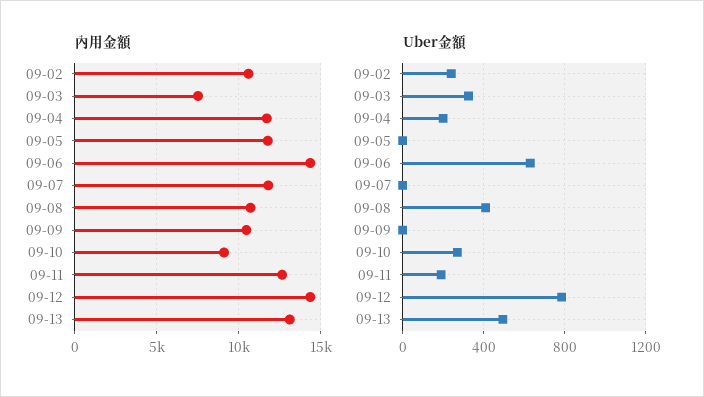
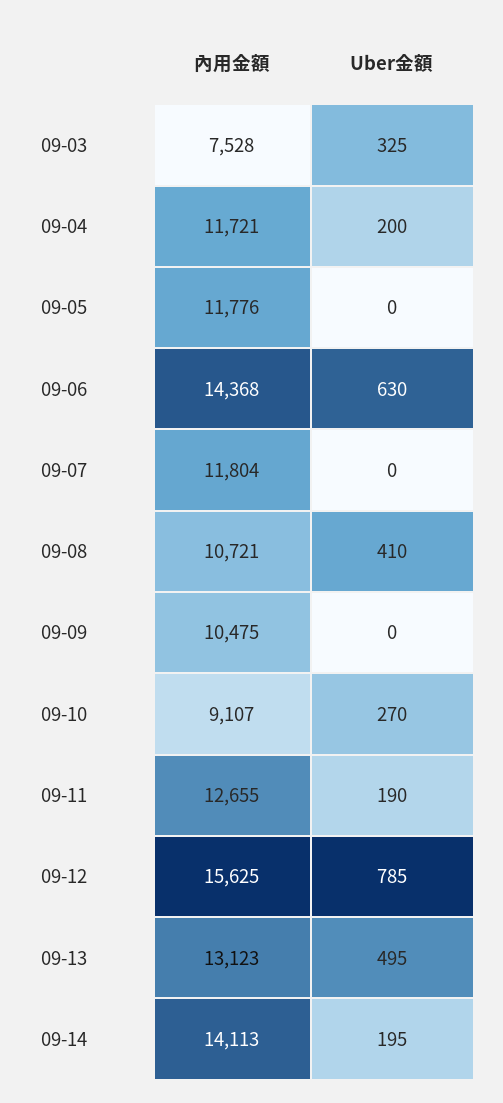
內用金額, 09-02: 10500 -> none
內用金額, 09-12: 14500 -> 15625
Uber金額, 09-02: 250 -> none
內用金額, 09-14: none -> 14113
Uber金額, 09-14: none -> 195

